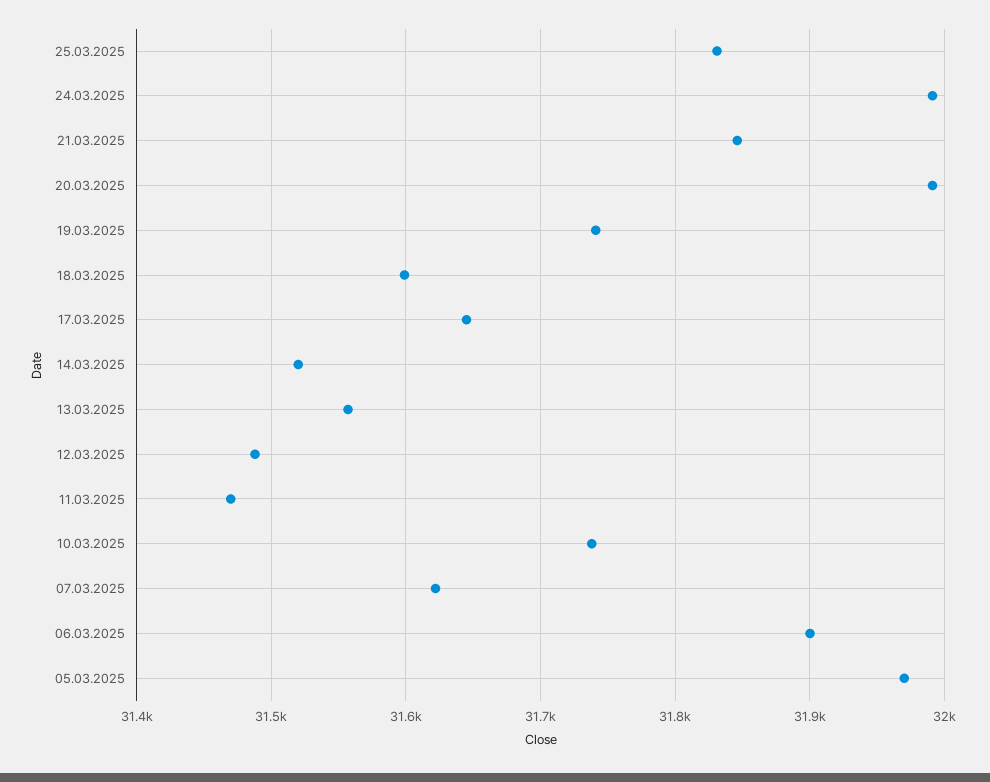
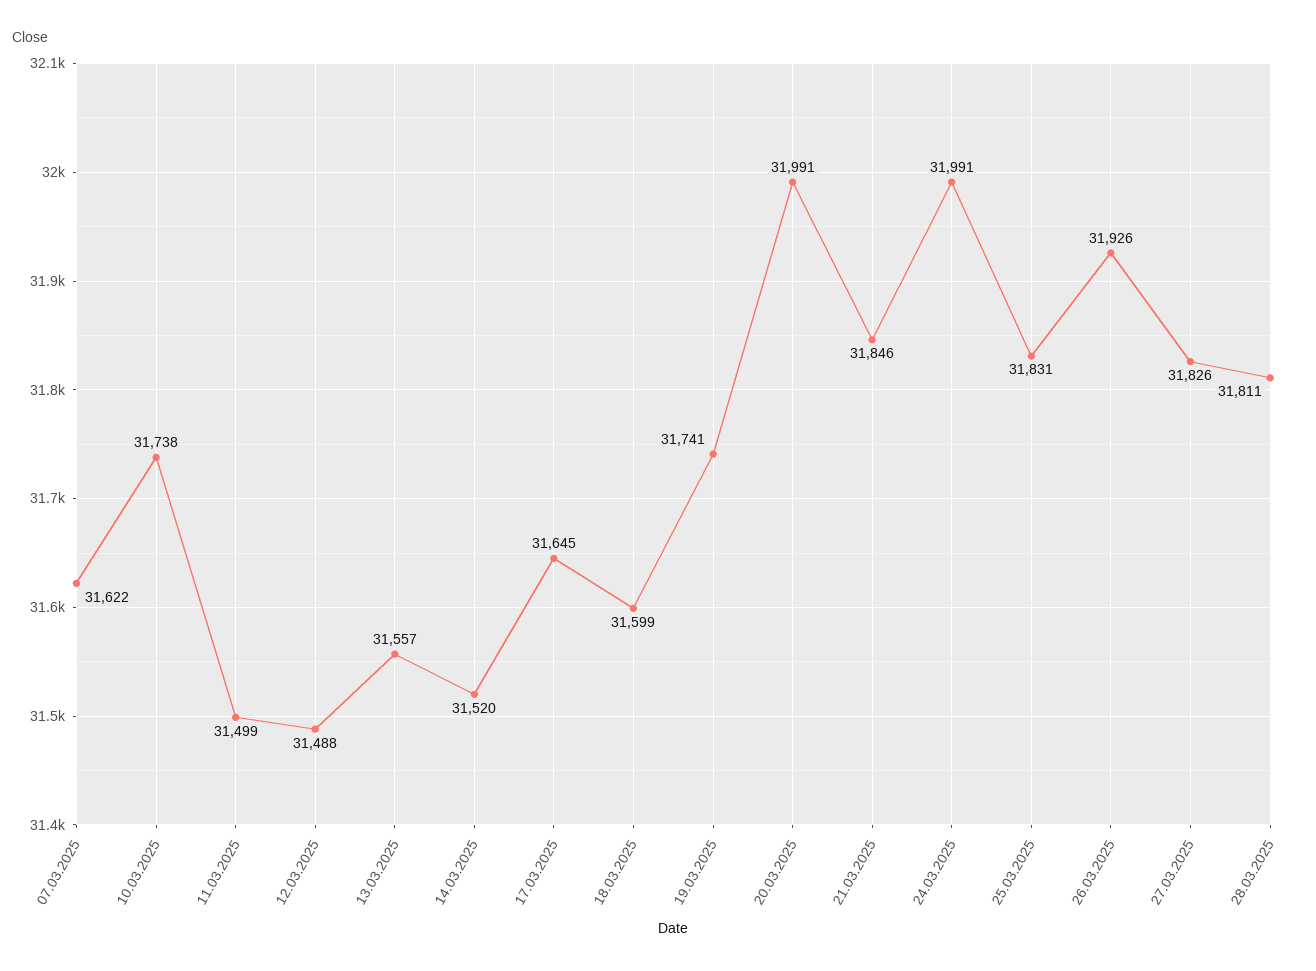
11.03.2025: 31470 -> 31499
06.03.2025: 31900 -> none
05.03.2025: 31970 -> none
26.03.2025: none -> 31926
27.03.2025: none -> 31826
28.03.2025: none -> 31811

